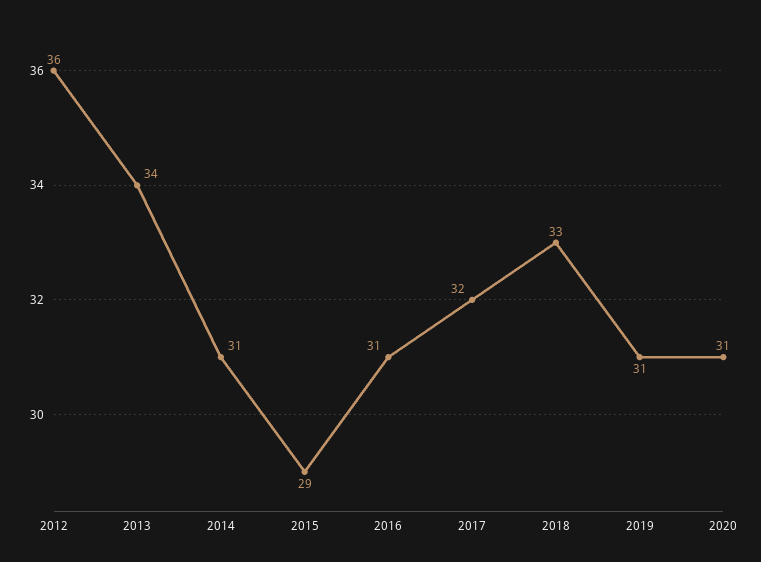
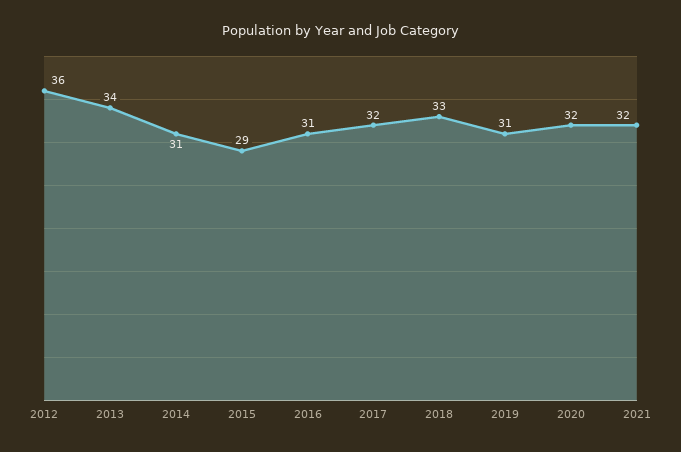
2020: 31 -> 32
2021: none -> 32

